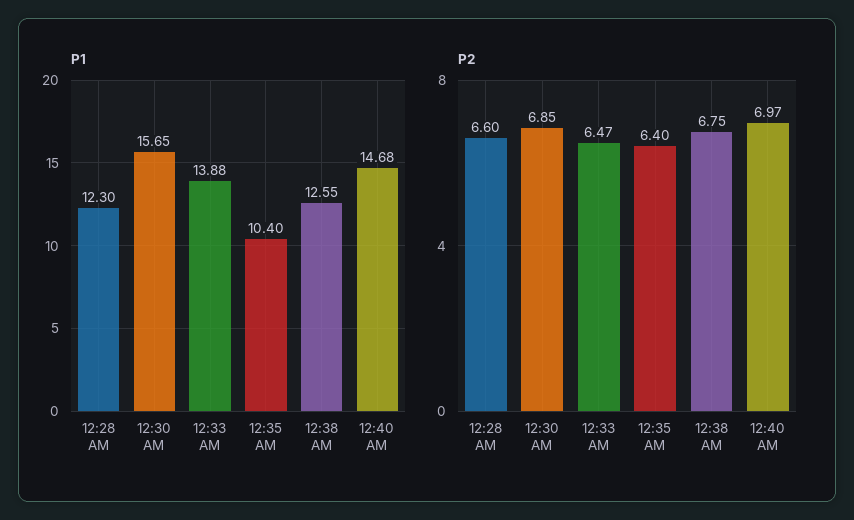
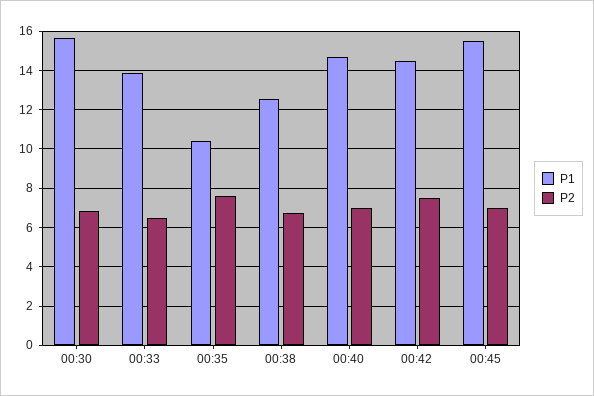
P1, 12:28 AM: 12.3 -> none
P2, 12:28 AM: 6.6 -> none
P2, 12:35 AM: 6.4 -> 7.5
P1, 00:42: none -> 14.5
P2, 00:42: none -> 7.5
P1, 00:45: none -> 15.5
P2, 00:45: none -> 7

